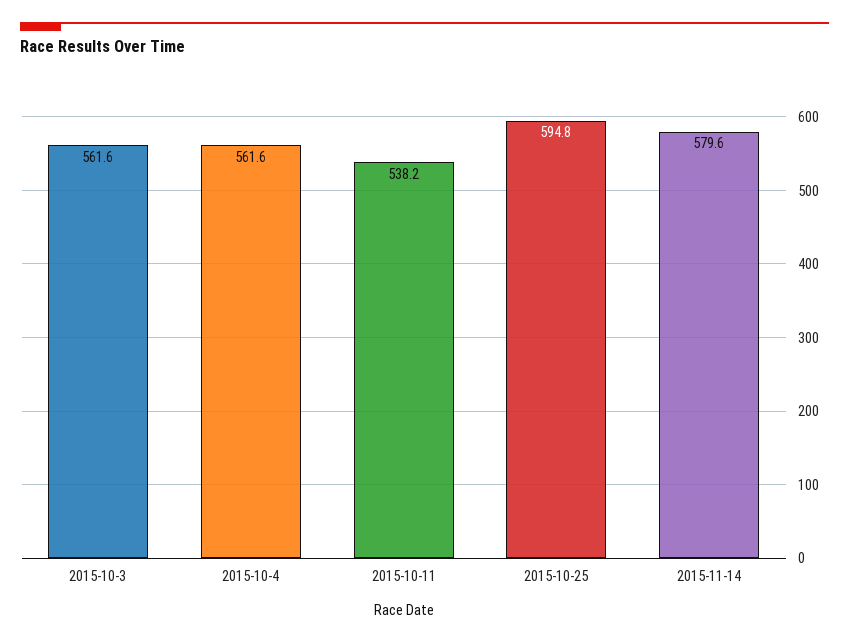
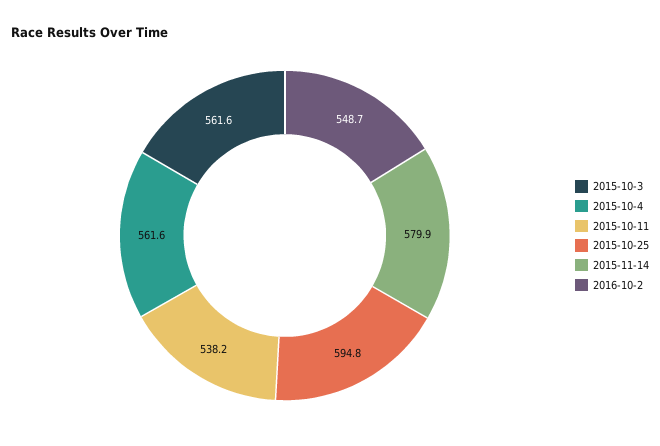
2015-11-14: 579.6 -> 579.9
2016-10-2: none -> 548.7

